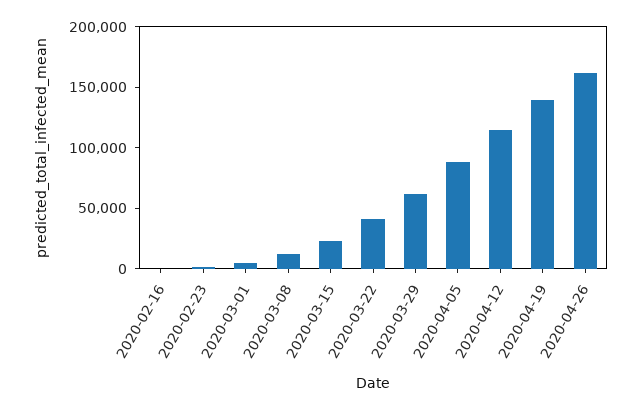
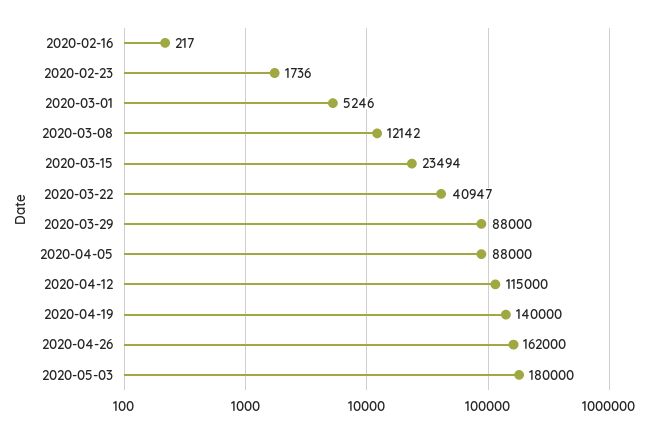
2020-03-29: 60000 -> 88000
2020-05-03: none -> 180000

